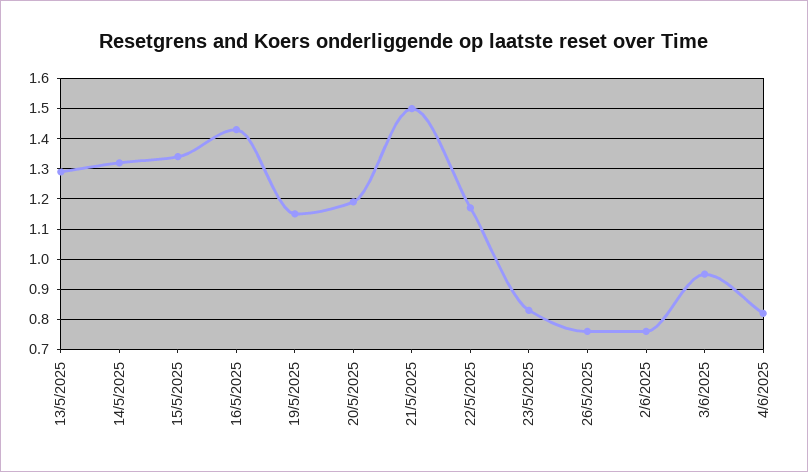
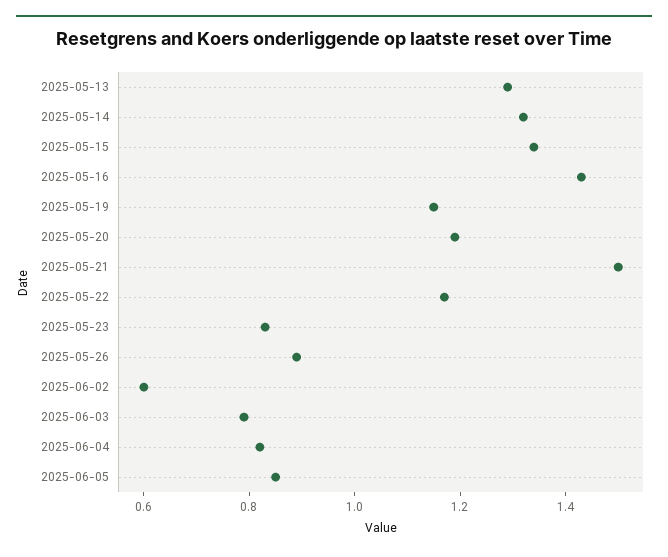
26/5/2025: 0.75 -> 0.9
2/6/2025: 0.75 -> 0.6
3/6/2025: 0.95 -> 0.8
2025-06-05: none -> 0.85

